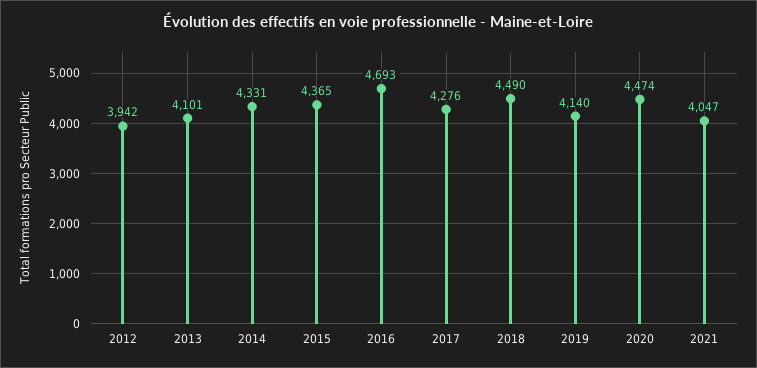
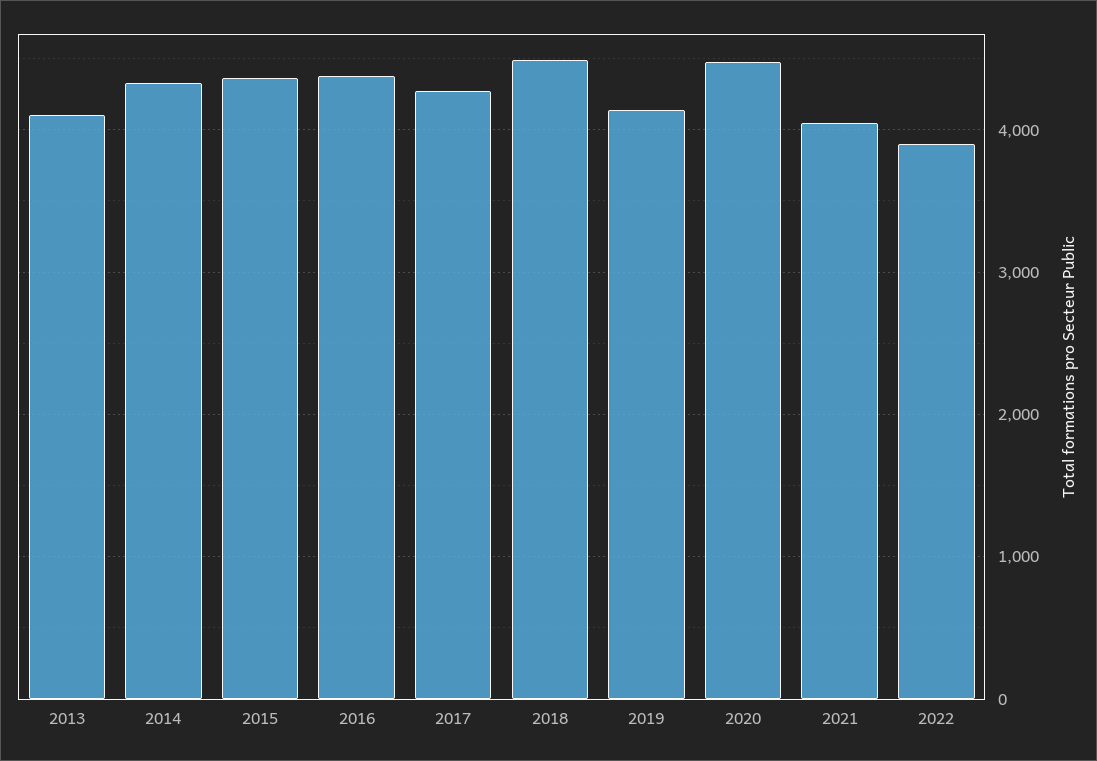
2012: 3942 -> none
2016: 4693 -> 4400
2022: none -> 3900

